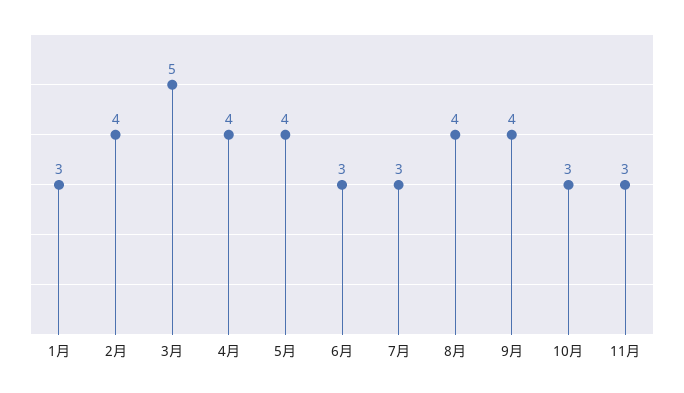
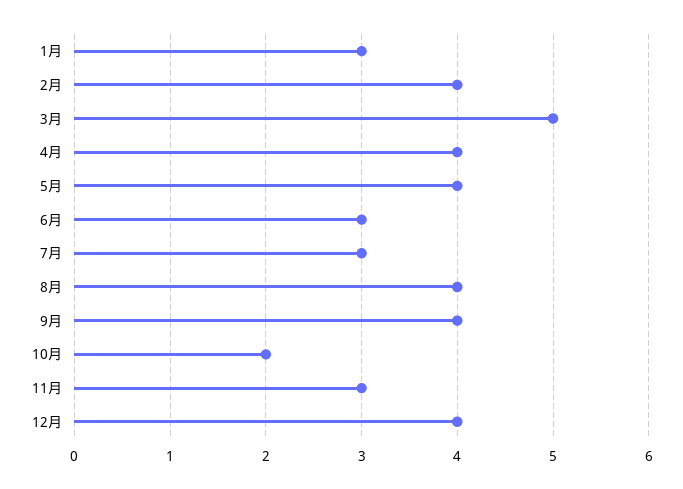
10月: 3 -> 2
12月: none -> 4

